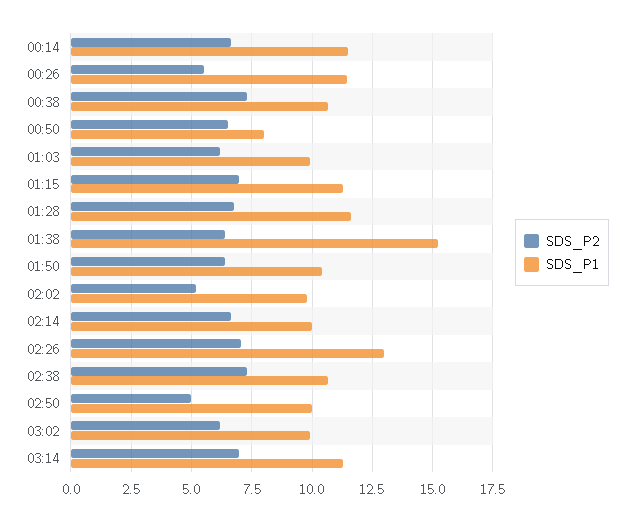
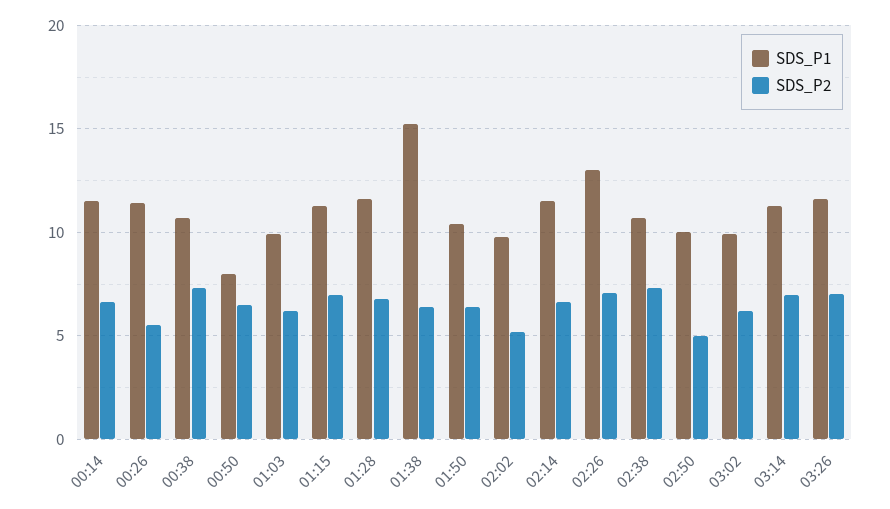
SDS_P1, 02:14: 10 -> 11.5
SDS_P1, 03:26: none -> 11.5
SDS_P2, 03:26: none -> 7

